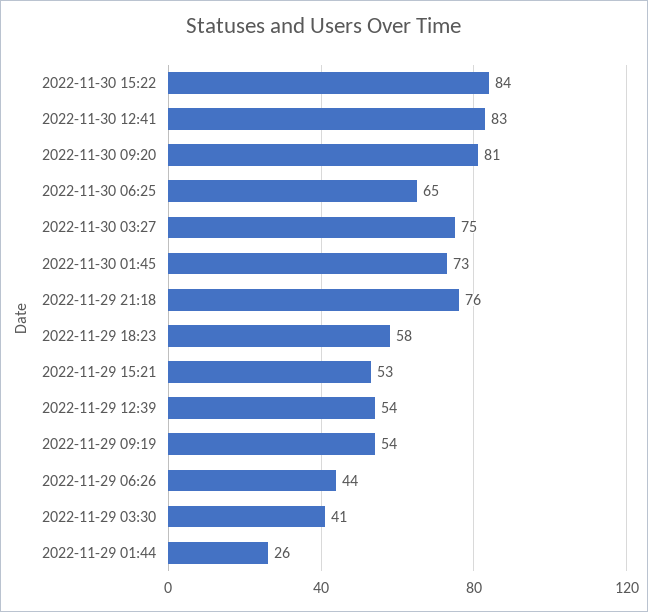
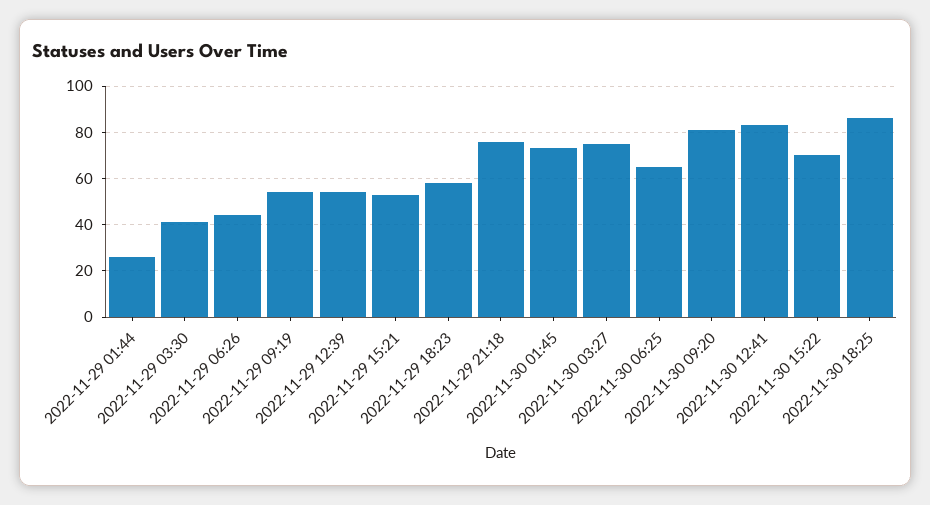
2022-11-30 15:22: 84 -> 70
2022-11-30 18:25: none -> 85

